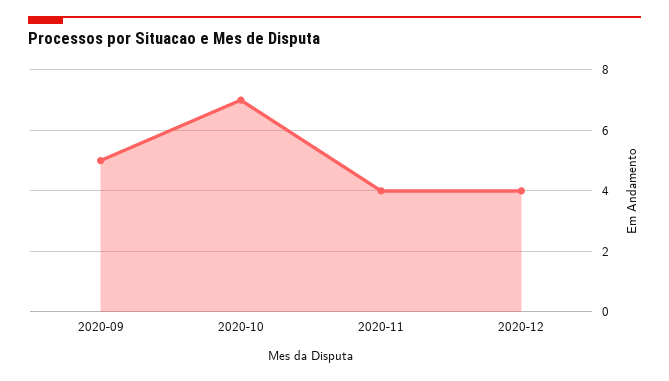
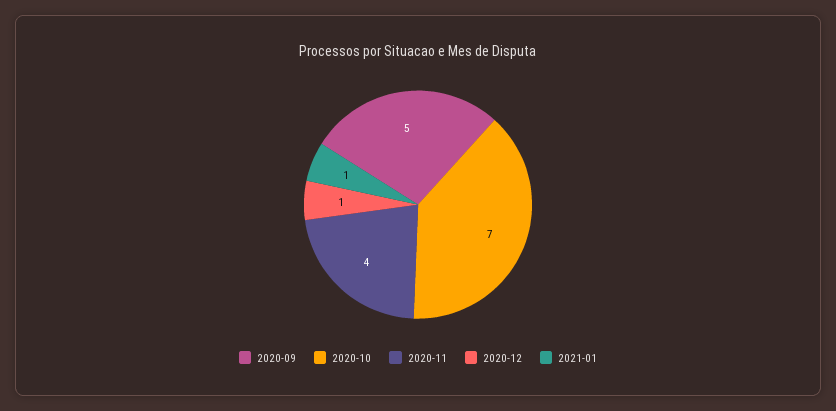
2020-12: 4 -> 1
2021-01: none -> 1

